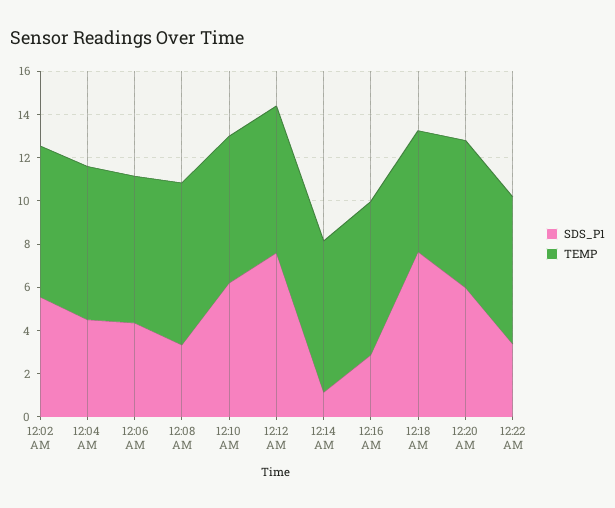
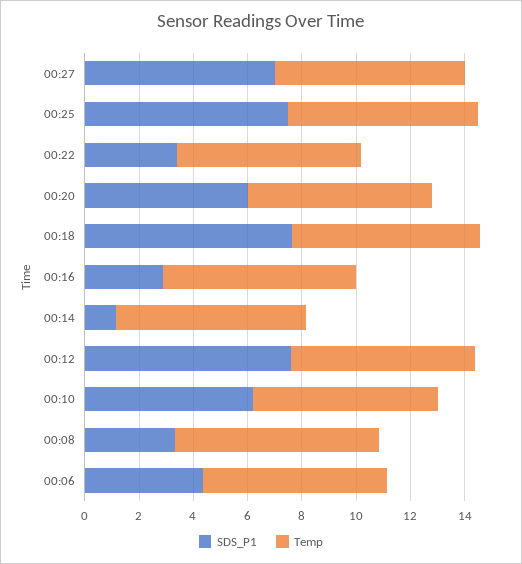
SDS_P1, 12:02 AM: 5.5 -> none
TEMP, 12:02 AM: 7 -> none
SDS_P1, 12:04 AM: 4.5 -> none
TEMP, 12:04 AM: 7 -> none
TEMP, 12:18 AM: 5.5 -> 7
SDS_P1, 00:27: none -> 7
TEMP, 00:27: none -> 7
SDS_P1, 00:25: none -> 7.5
TEMP, 00:25: none -> 7

